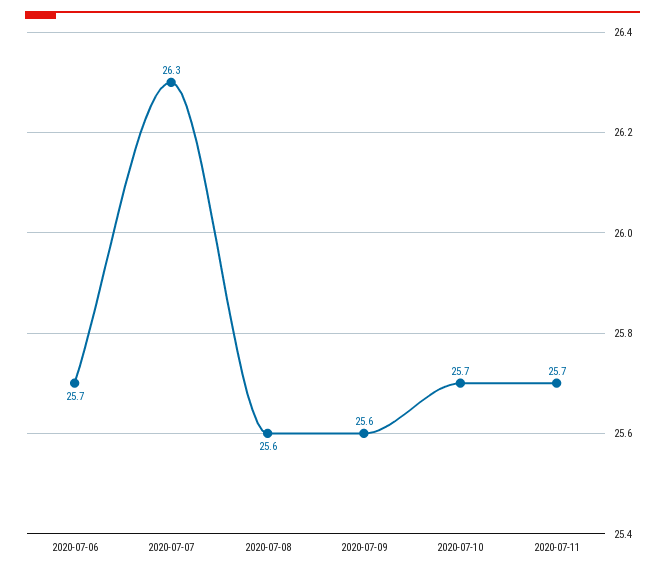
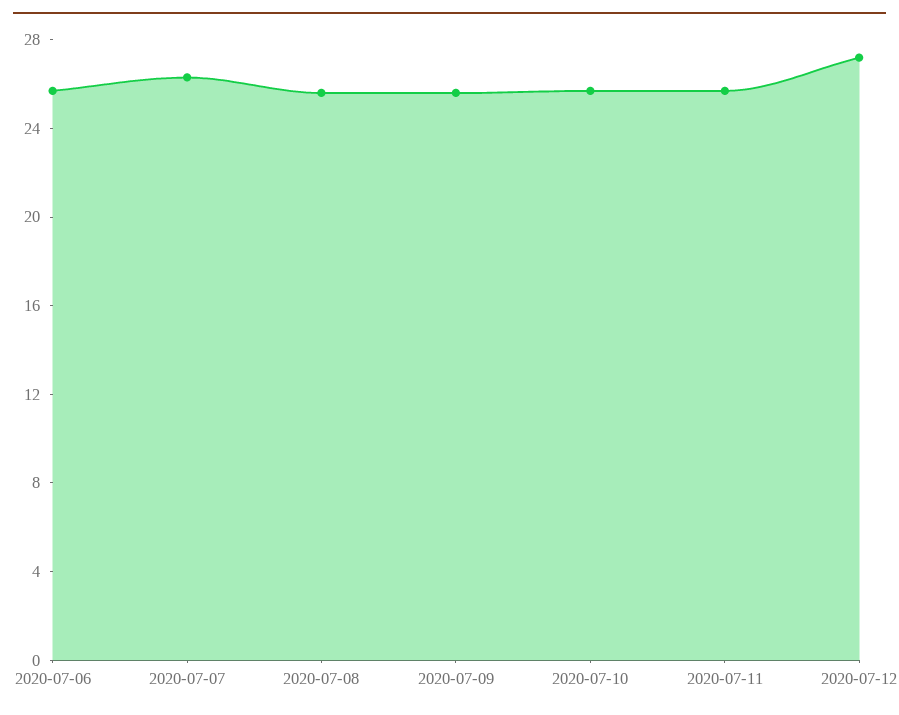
2020-07-12: none -> 27

